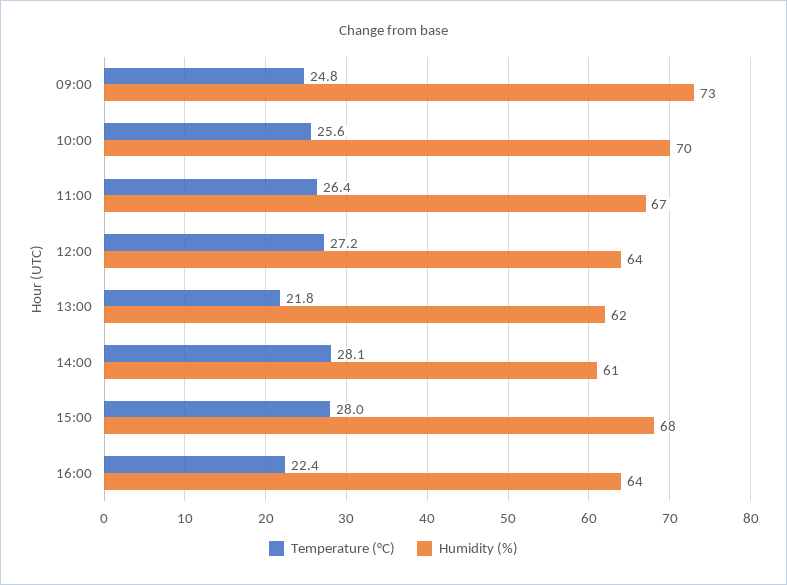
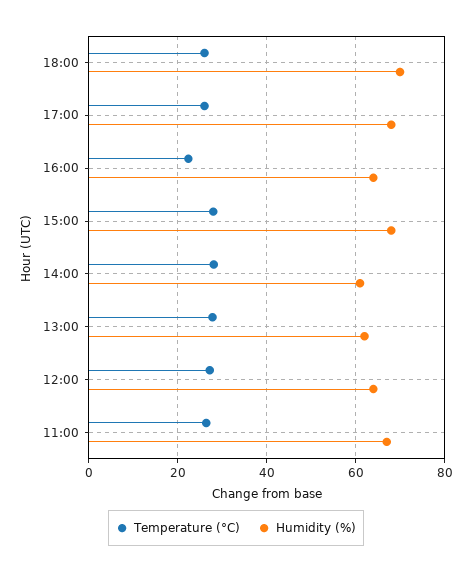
Temperature (°C), 09:00: 24.8 -> none
Humidity (%), 09:00: 73 -> none
Temperature (°C), 10:00: 25.6 -> none
Humidity (%), 10:00: 70 -> none
Temperature (°C), 13:00: 21.8 -> 28
Temperature (°C), 18:00: none -> 26
Humidity (%), 18:00: none -> 70
Temperature (°C), 17:00: none -> 26
Humidity (%), 17:00: none -> 68

